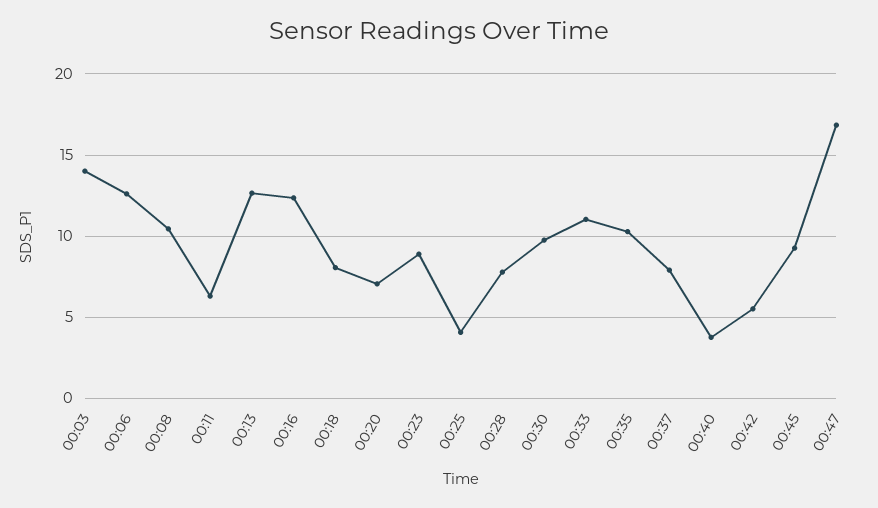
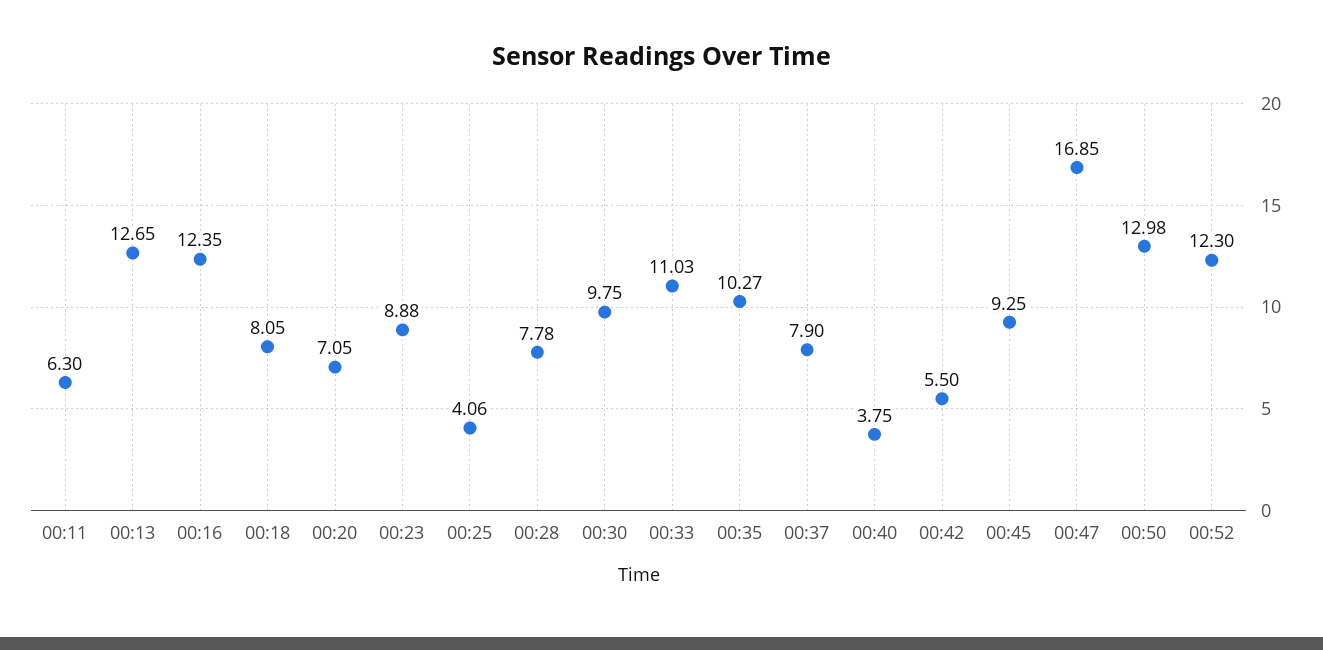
00:03: 14 -> none
00:06: 12.5 -> none
00:08: 10.5 -> none
00:50: none -> 12.98
00:52: none -> 12.3

